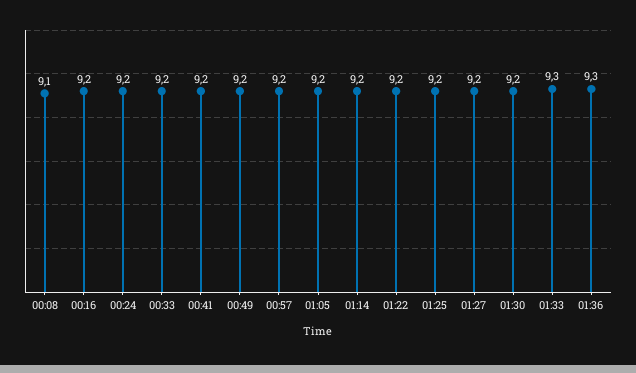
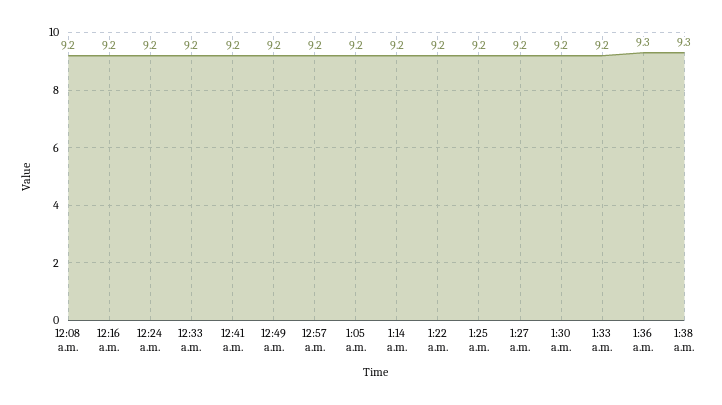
00:08: 9.1 -> 9.2
01:33: 9.3 -> 9.2
1:38 a.m.: none -> 9.3

